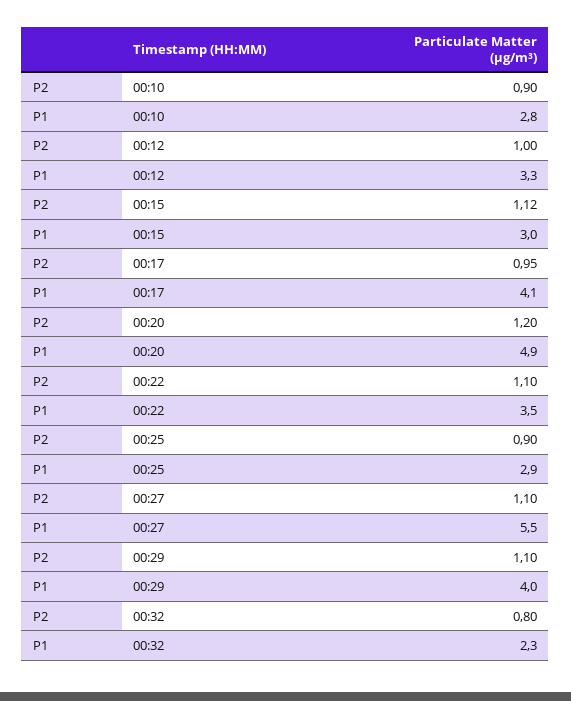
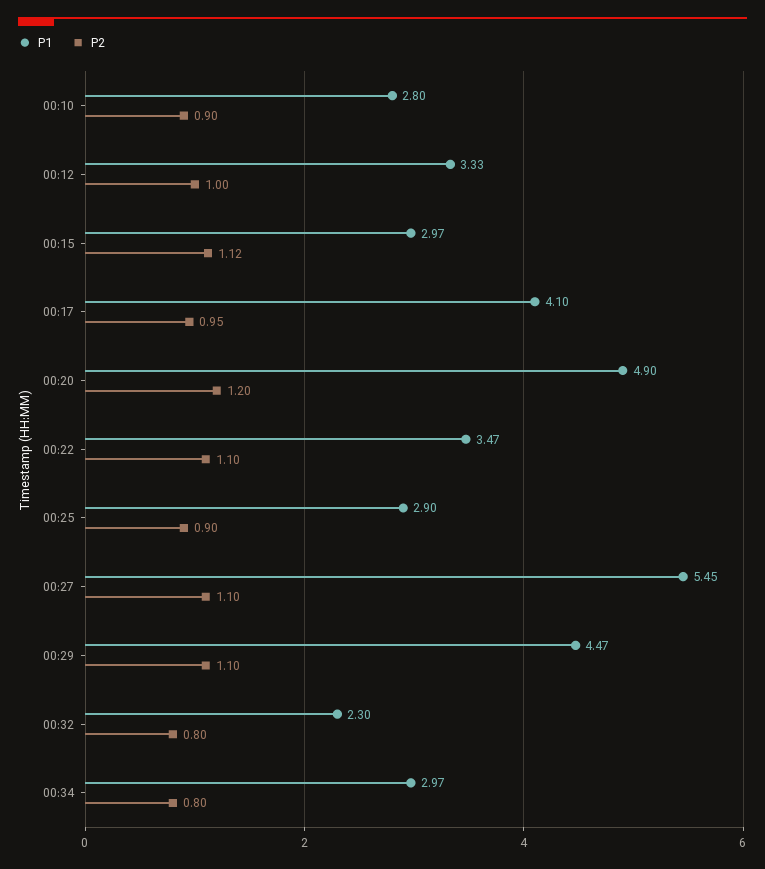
P1, 00:29: 4 -> 4.47
P1, 00:34: none -> 2.97
P2, 00:34: none -> 0.8

